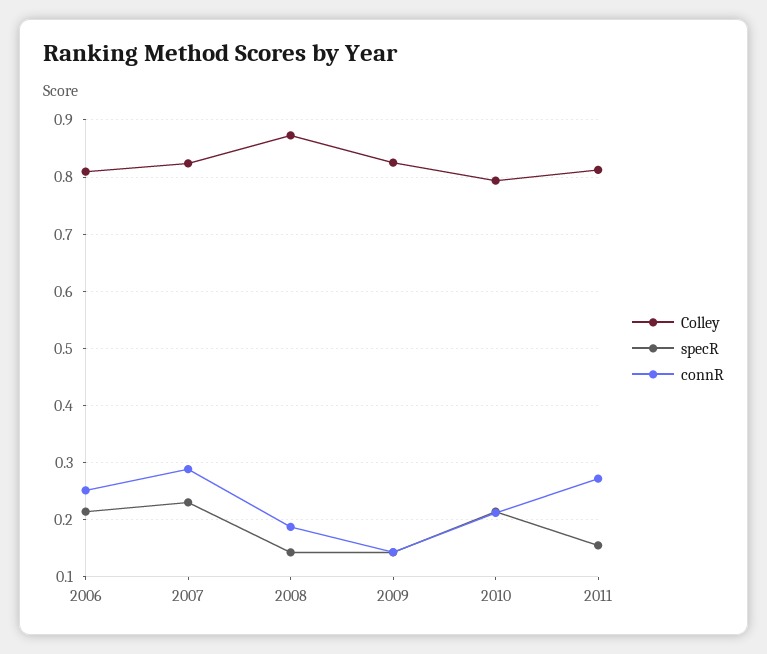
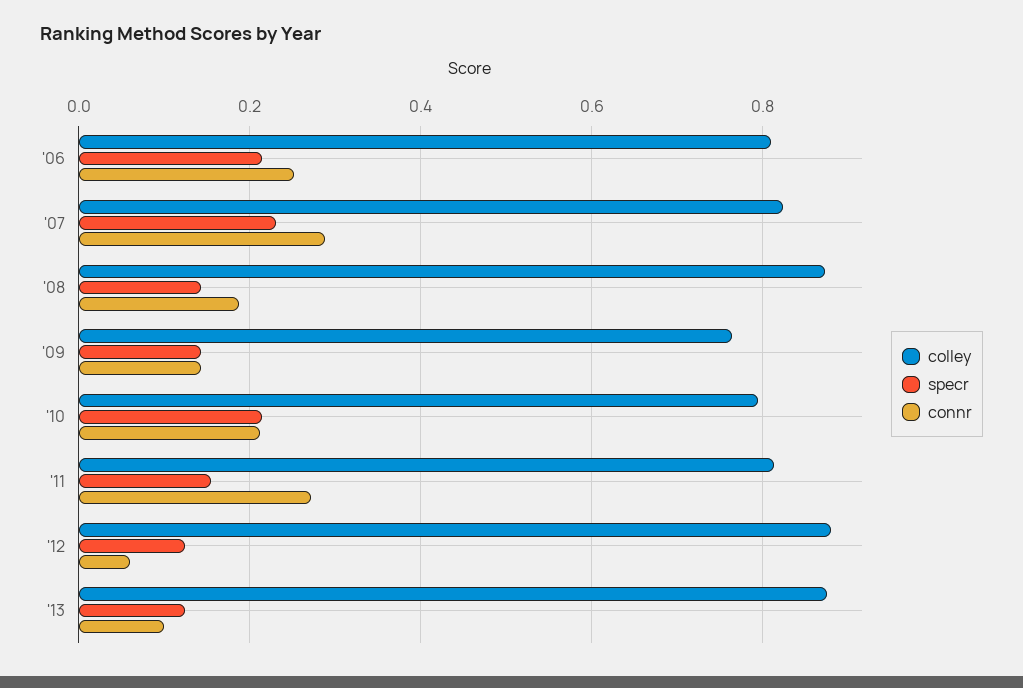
Colley, 2009: 0.82 -> 0.76
Colley, '12: none -> 0.88
specR, '12: none -> 0.12
connR, '12: none -> 0.06
Colley, '13: none -> 0.88
specR, '13: none -> 0.12
connR, '13: none -> 0.1

